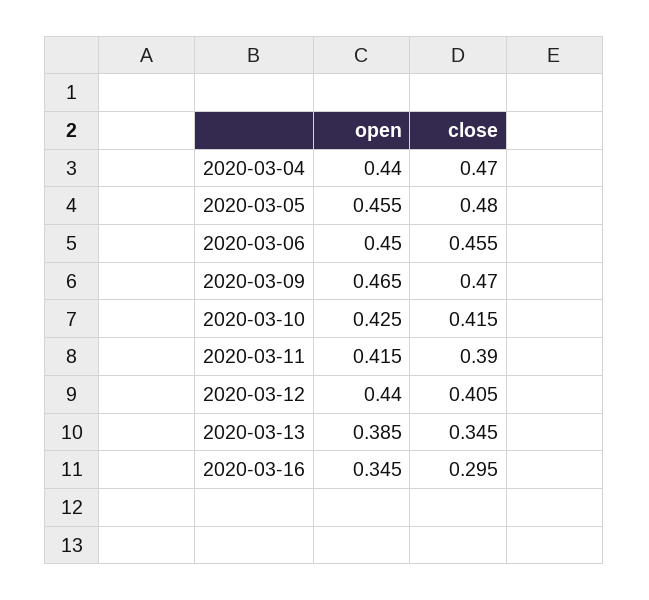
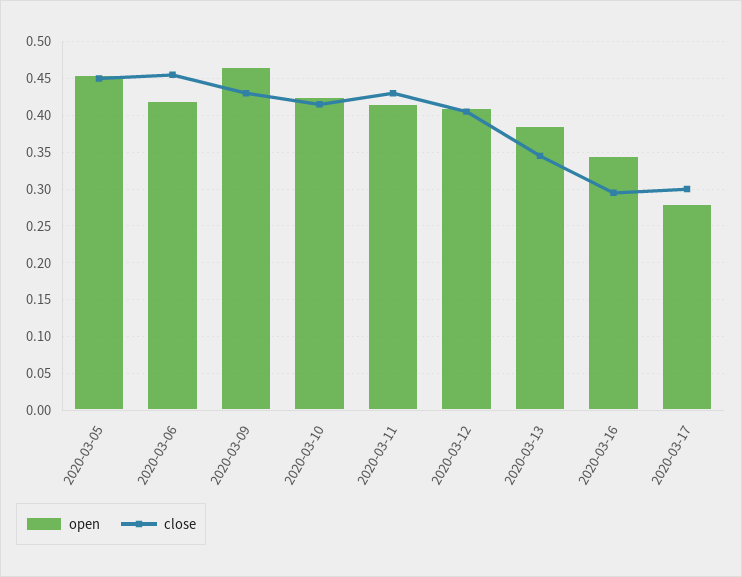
open, 2020-03-04: 0.44 -> none
close, 2020-03-04: 0.47 -> none
close, 2020-03-05: 0.48 -> 0.45
open, 2020-03-06: 0.45 -> 0.42
close, 2020-03-09: 0.47 -> 0.43
close, 2020-03-11: 0.39 -> 0.43
open, 2020-03-12: 0.44 -> 0.41
open, 2020-03-17: none -> 0.28
close, 2020-03-17: none -> 0.3

